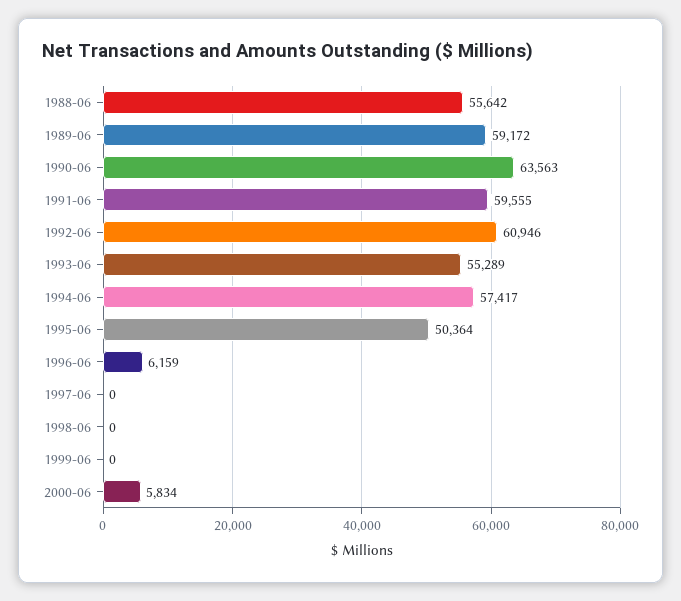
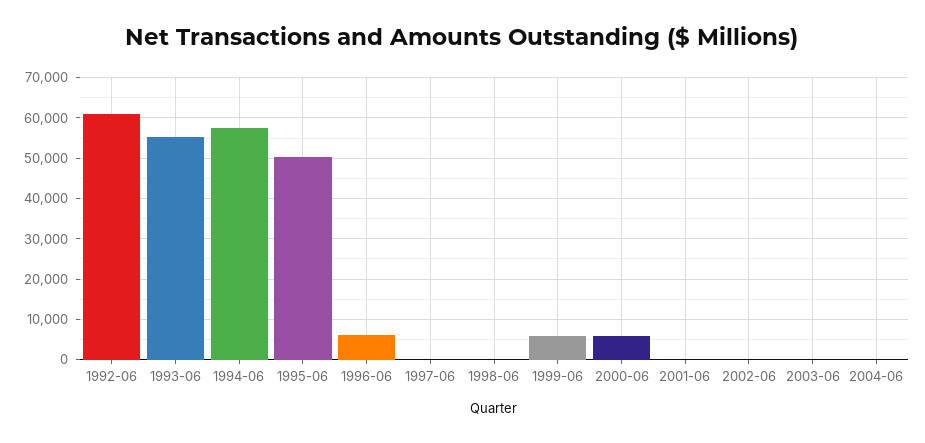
1988-06: 55642 -> none
1989-06: 59172 -> none
1990-06: 63563 -> none
1991-06: 59555 -> none
1999-06: 0 -> 6000
2001-06: none -> 0
2002-06: none -> 0
2003-06: none -> 0
2004-06: none -> 0

